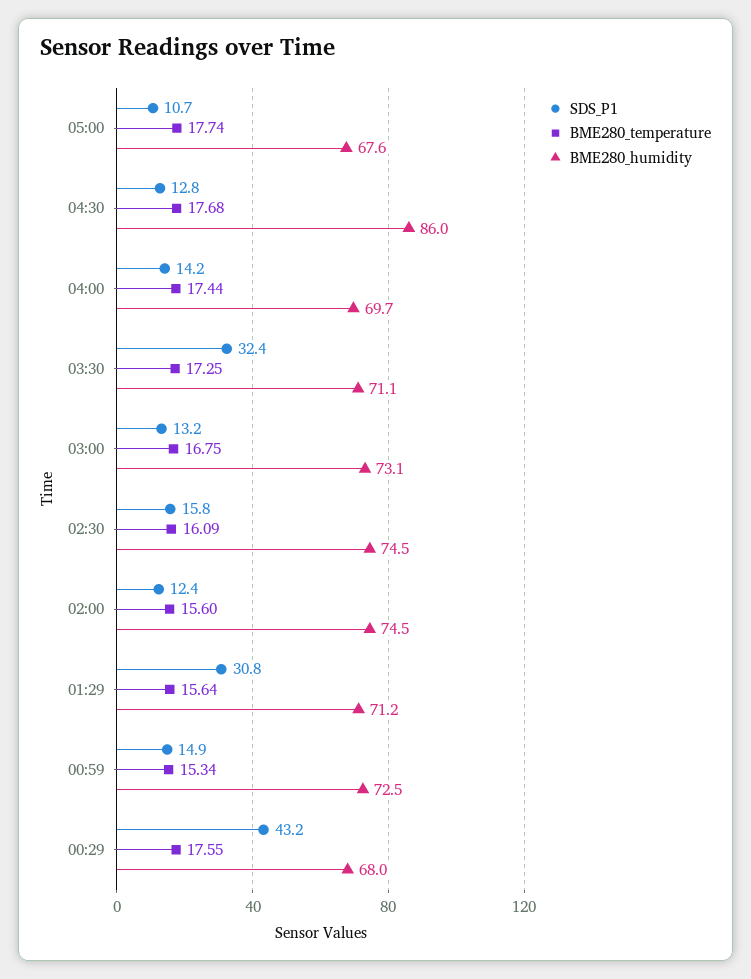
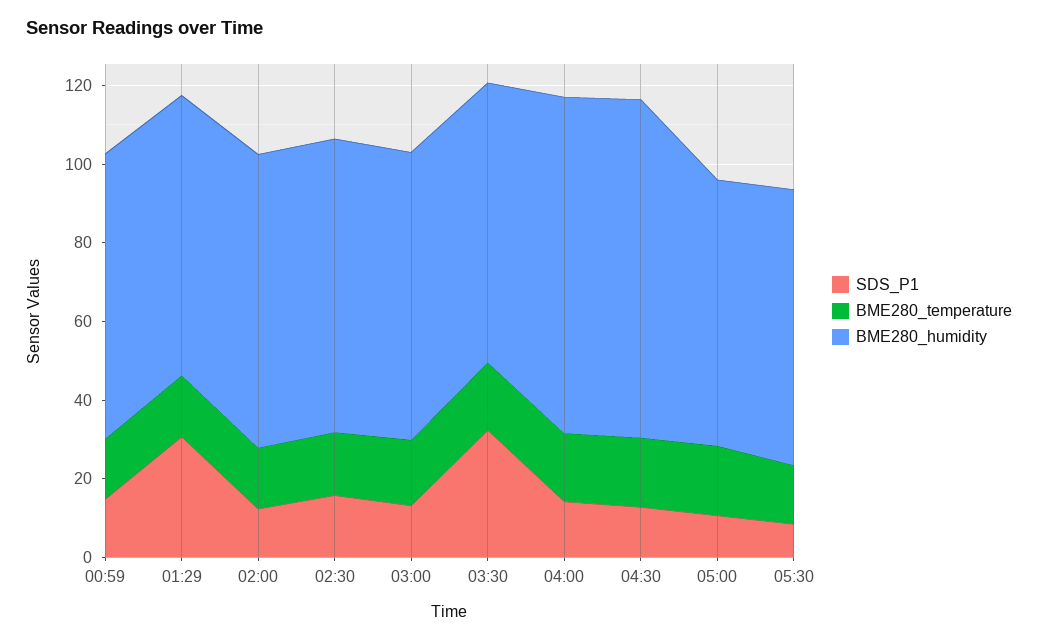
BME280_humidity, 04:00: 69.7 -> 85
SDS_P1, 00:29: 43.2 -> none
BME280_temperature, 00:29: 17.55 -> none
BME280_humidity, 00:29: 68 -> none
SDS_P1, 05:30: none -> 10
BME280_temperature, 05:30: none -> 15
BME280_humidity, 05:30: none -> 70

